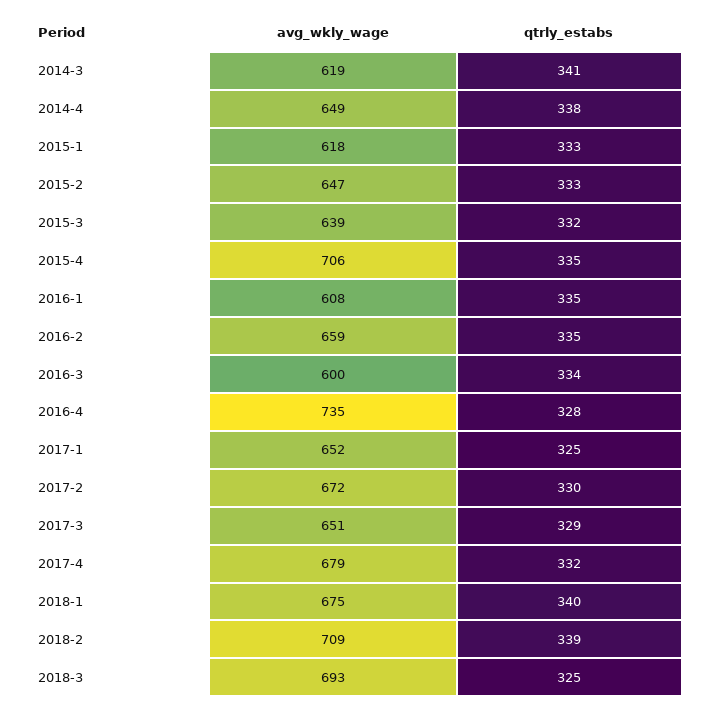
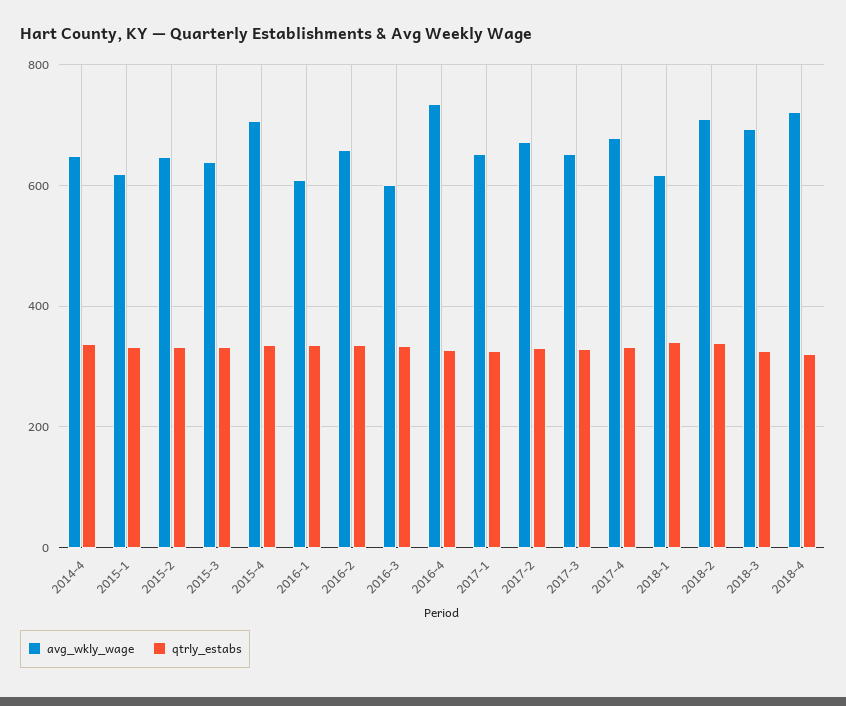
avg_wkly_wage, 2014-3: 619 -> none
qtrly_estabs, 2014-3: 341 -> none
avg_wkly_wage, 2018-1: 675 -> 620
avg_wkly_wage, 2018-4: none -> 720
qtrly_estabs, 2018-4: none -> 320

